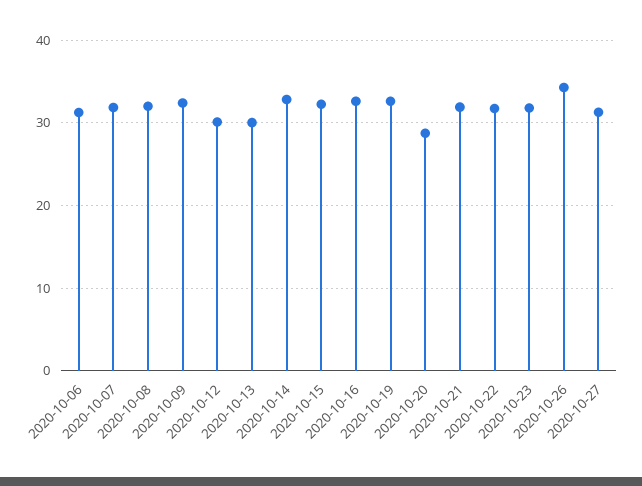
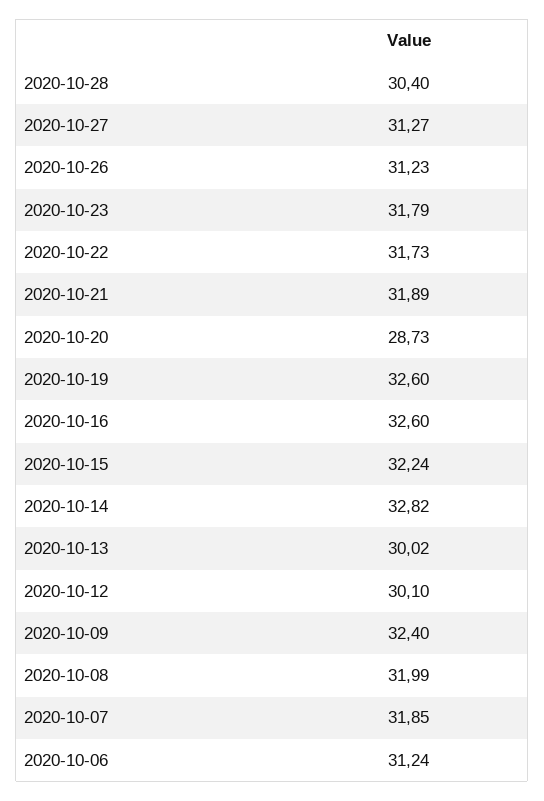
2020-10-26: 34 -> 31.23
2020-10-28: none -> 30.4

